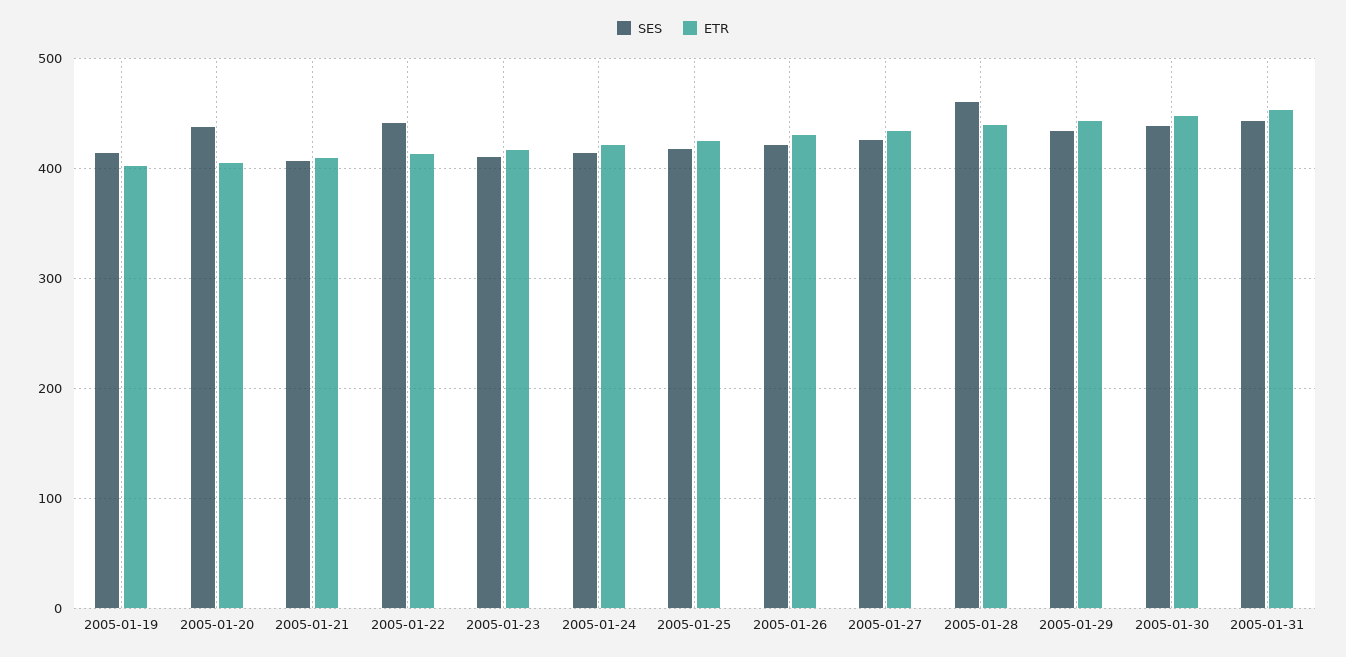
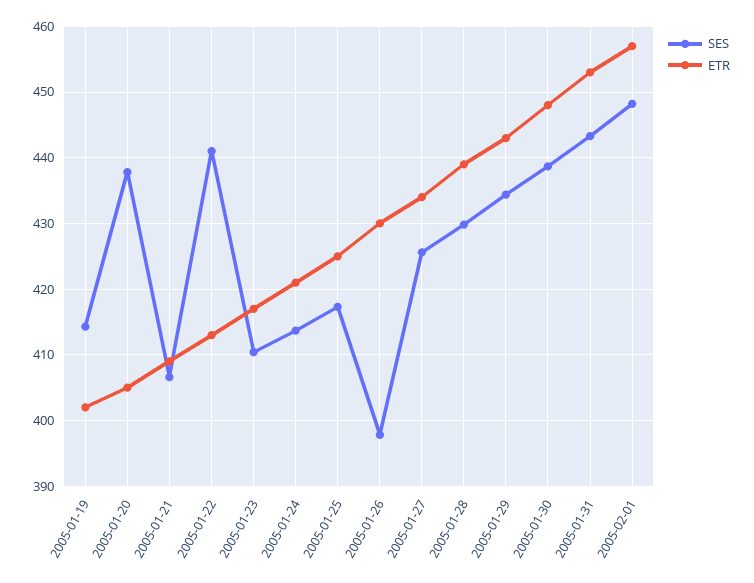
SES, 2005-01-26: 420 -> 398
SES, 2005-01-28: 460 -> 430
SES, 2005-02-01: none -> 448
ETR, 2005-02-01: none -> 457

